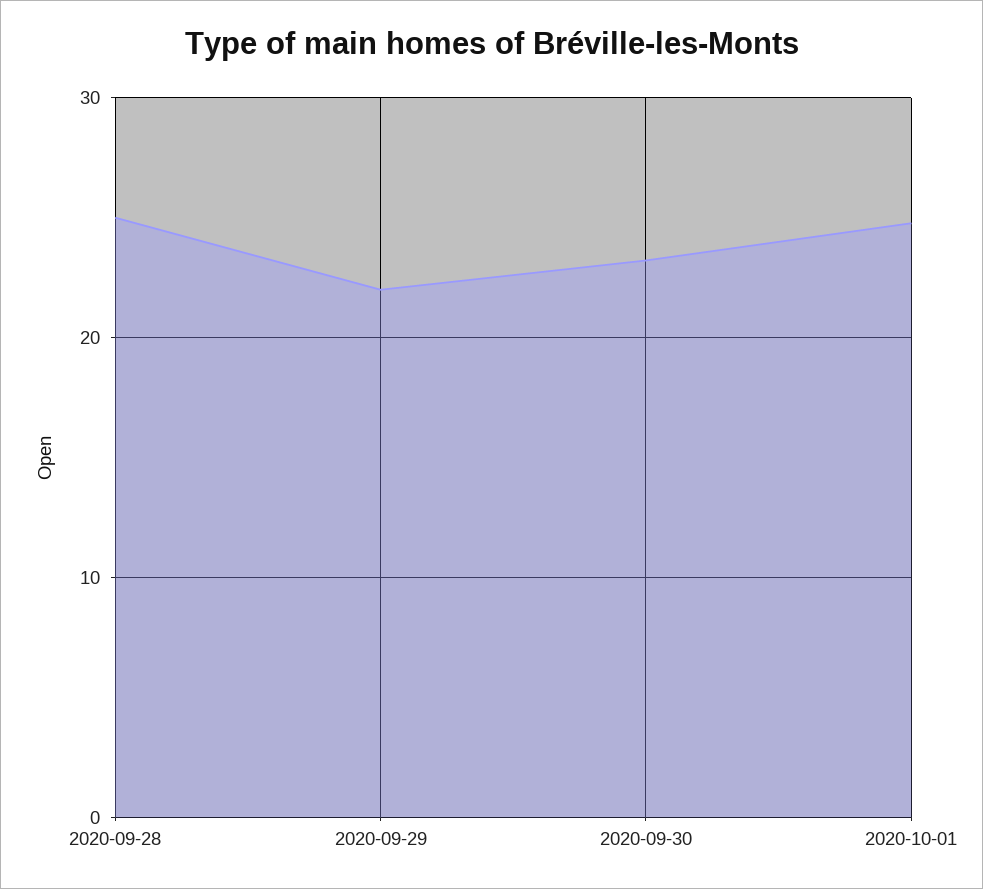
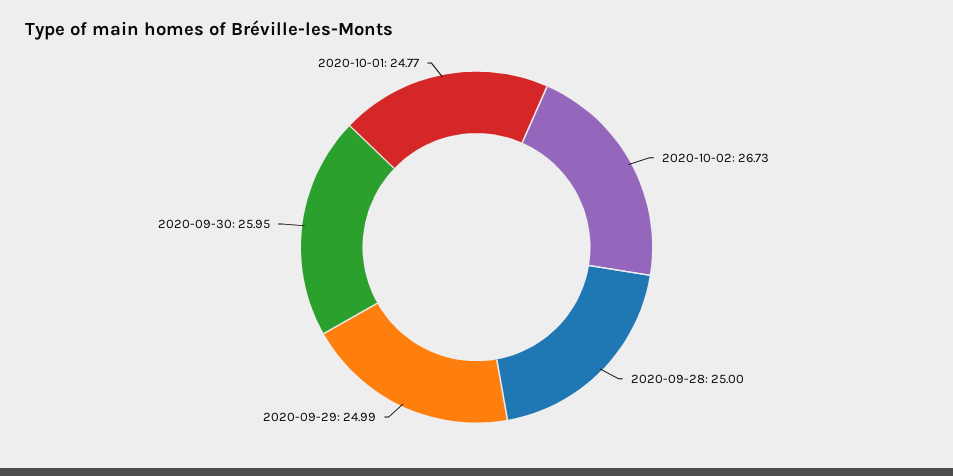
2020-09-29: 22 -> 24.99
2020-09-30: 23 -> 25.95
2020-10-02: none -> 26.73

